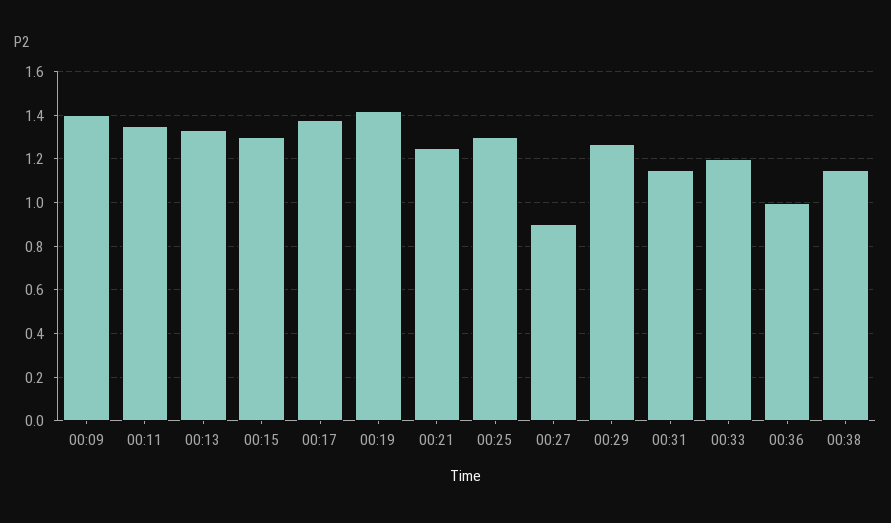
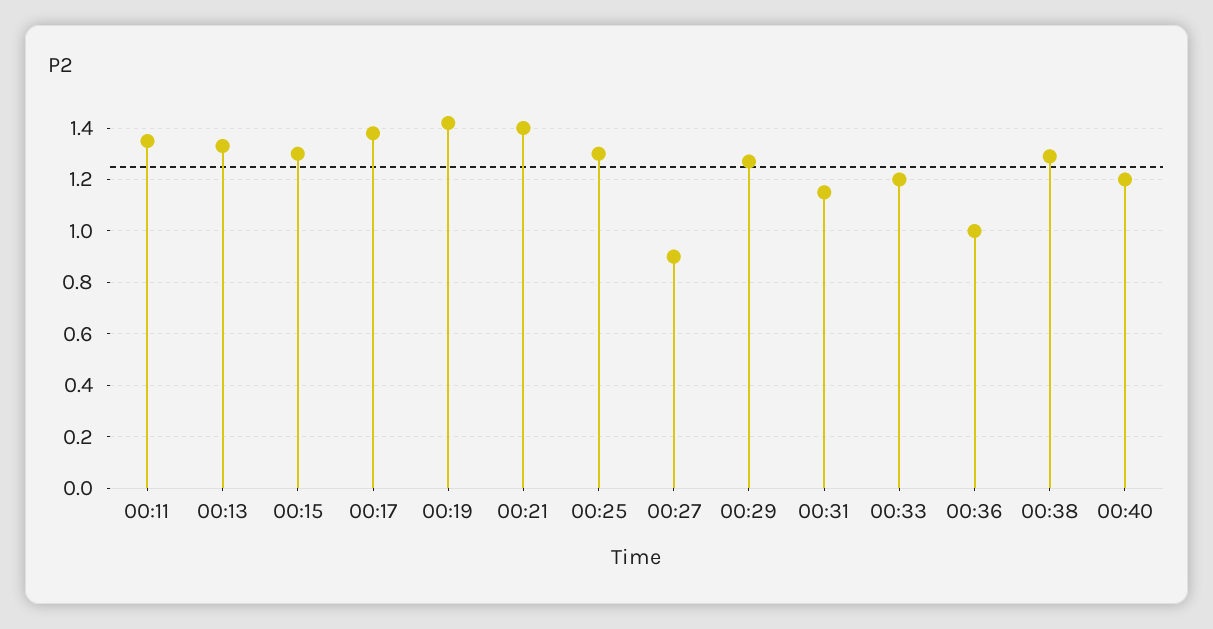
00:09: 1.4 -> none
00:21: 1.25 -> 1.4
00:38: 1.15 -> 1.3
00:40: none -> 1.2

